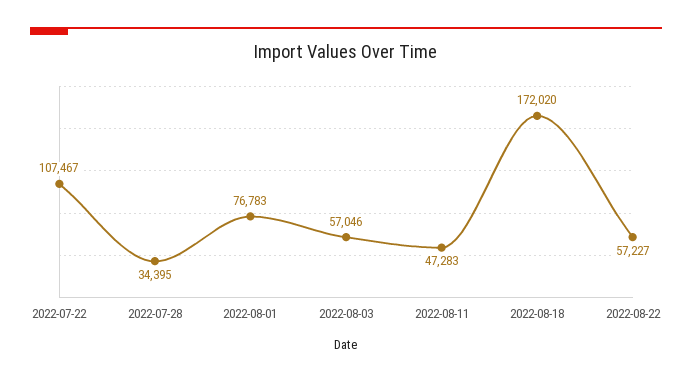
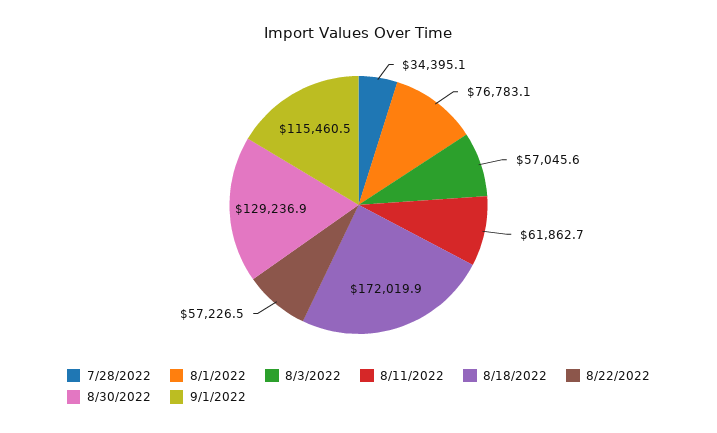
2022-07-22: 107467 -> none
2022-08-11: 47283 -> 61862.7
8/30/2022: none -> 129236.9
9/1/2022: none -> 115460.5

